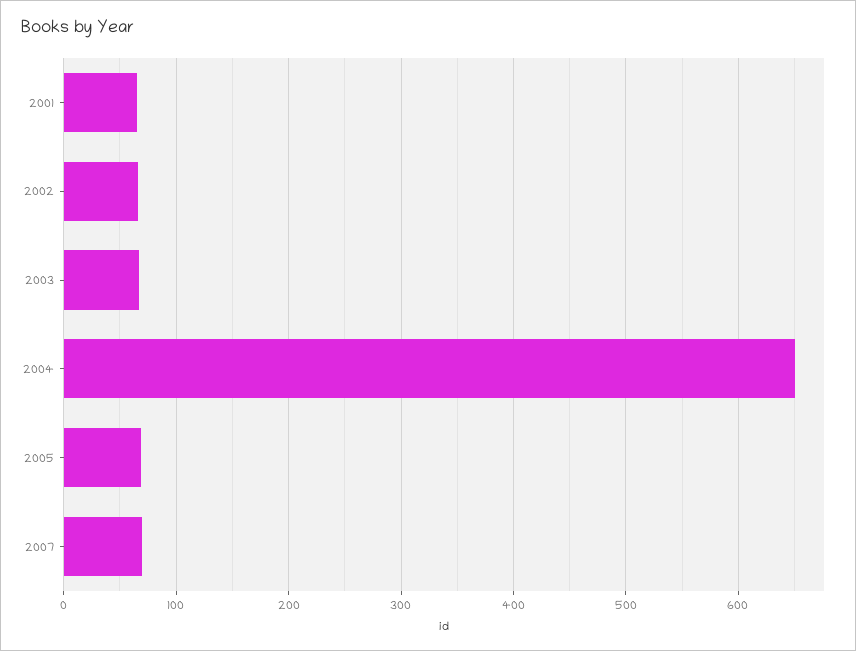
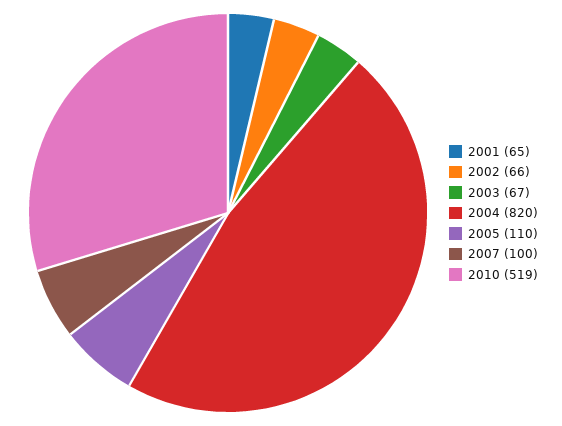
2004: 650 -> 820
2005: 70 -> 110
2007: 70 -> 100
2010: none -> 519

